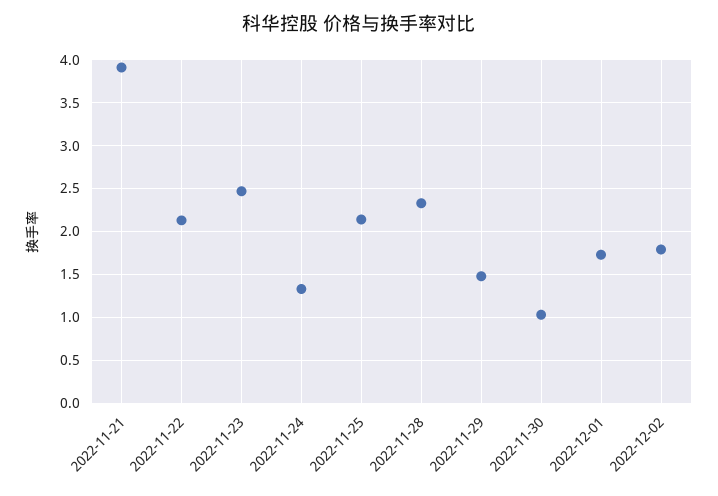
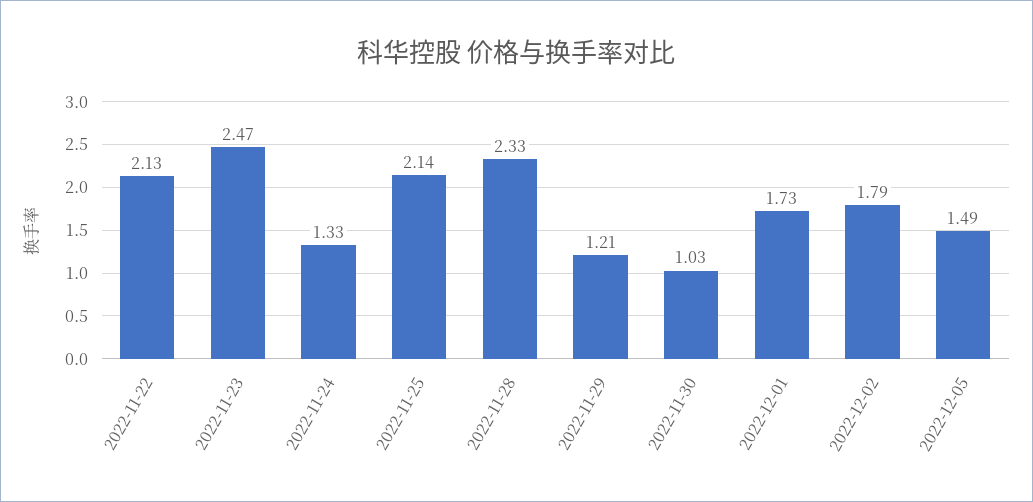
2022-11-21: 3.9 -> none
2022-11-29: 1.5 -> 1.21
2022-12-05: none -> 1.49

